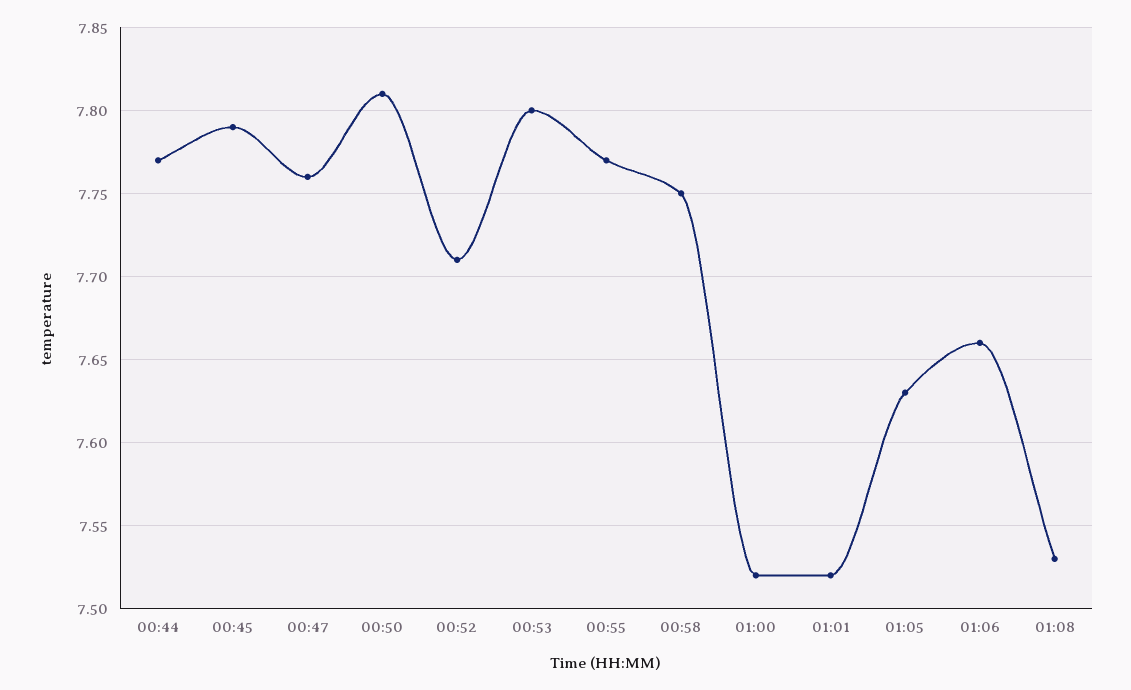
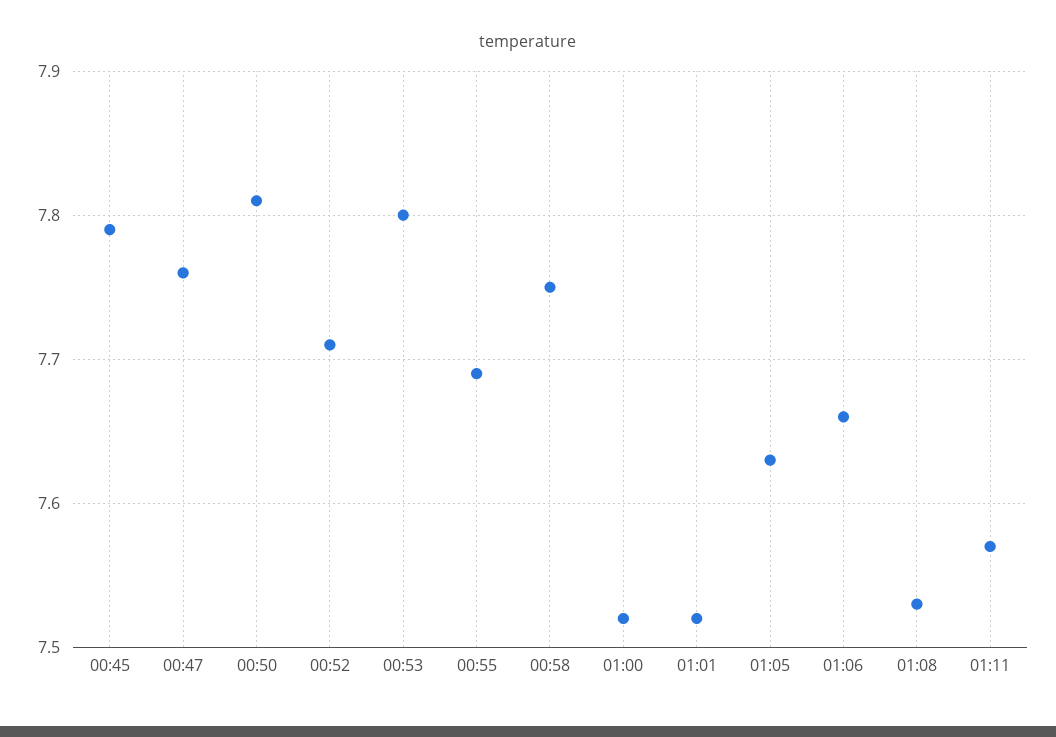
00:44: 7.77 -> none
00:55: 7.77 -> 7.69
01:11: none -> 7.57

